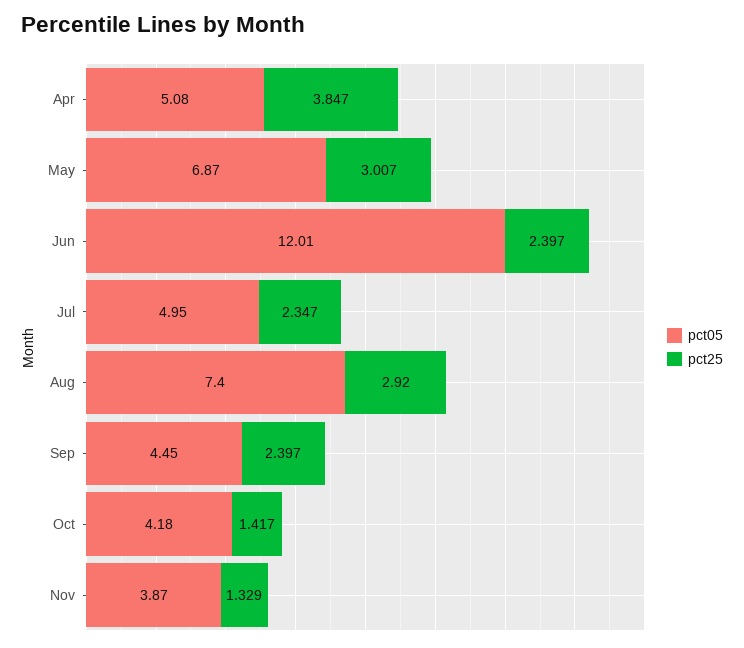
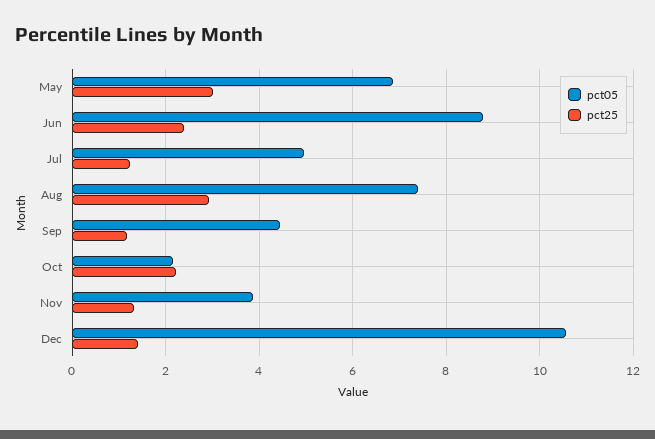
pct05, Apr: 5.08 -> none
pct25, Apr: 3.847 -> none
pct05, Jun: 12.01 -> 8.8
pct25, Jul: 2.347 -> 1.2
pct25, Sep: 2.397 -> 1.2
pct05, Oct: 4.18 -> 2.2
pct25, Oct: 1.417 -> 2.2
pct05, Dec: none -> 10.6
pct25, Dec: none -> 1.4

